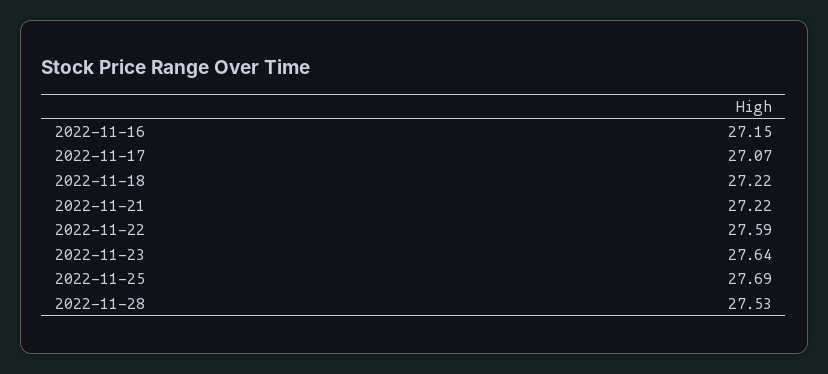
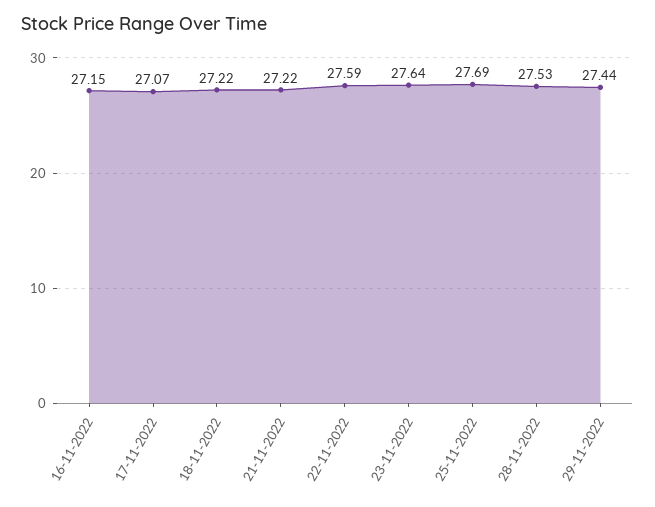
29-11-2022: none -> 27.44

